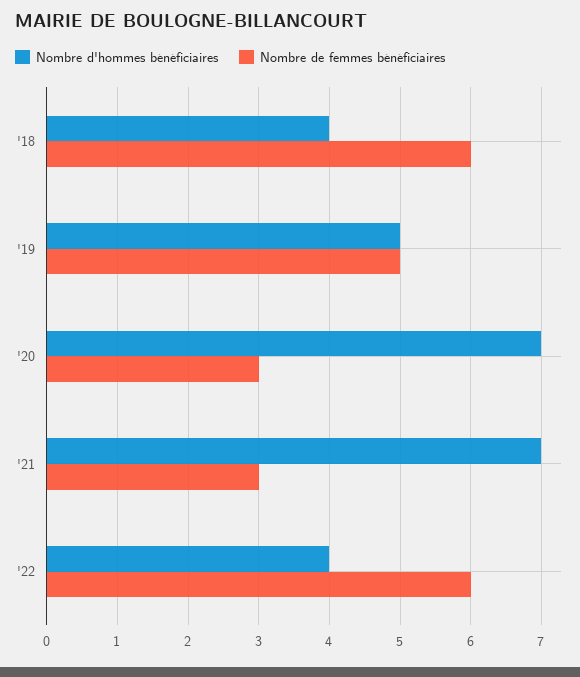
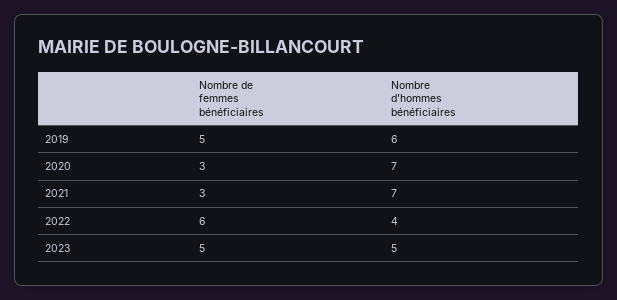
Nombre d'hommes bénéficiaires, '18: 4 -> none
Nombre de femmes bénéficiaires, '18: 6 -> none
Nombre d'hommes bénéficiaires, '19: 5 -> 6
Nombre de femmes bénéficiaires, 2023: none -> 5
Nombre d'hommes bénéficiaires, 2023: none -> 5

